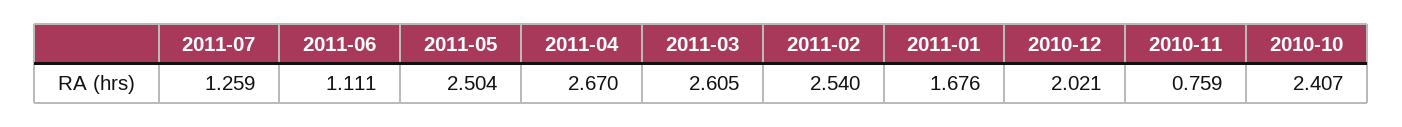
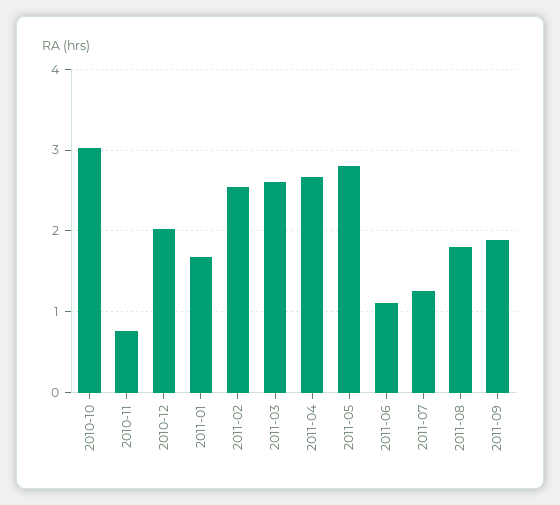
2011-05: 2.504 -> 2.8
2010-10: 2.407 -> 3
2011-08: none -> 1.8
2011-09: none -> 1.9

